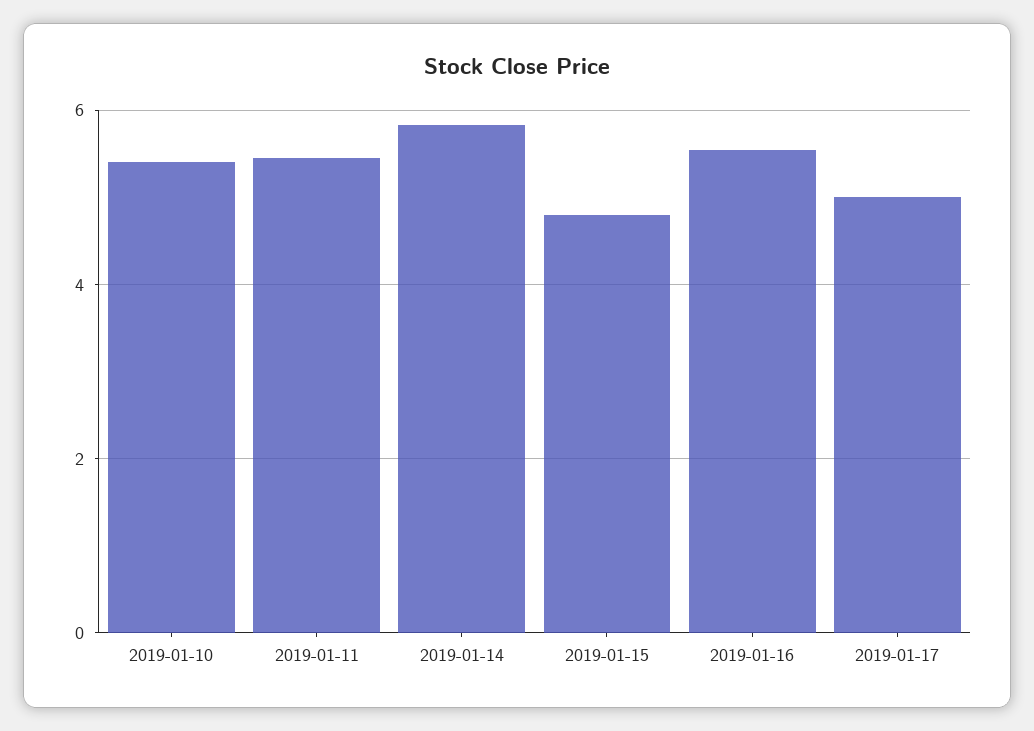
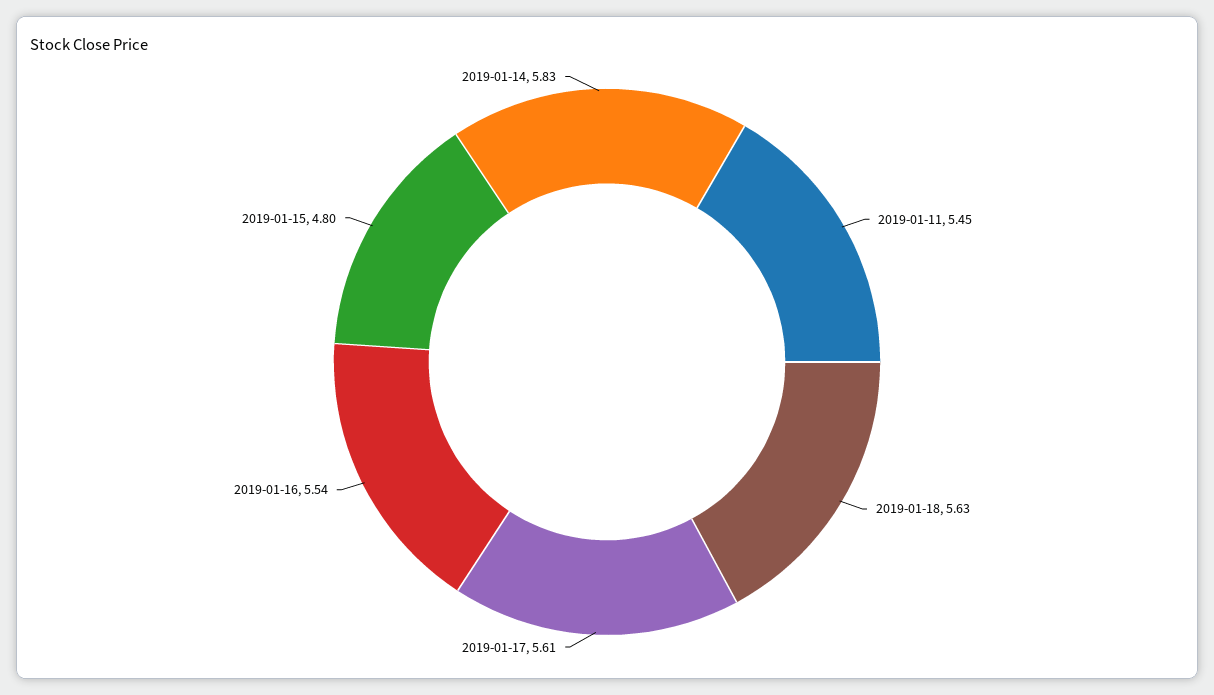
2019-01-10: 5.4 -> none
2019-01-17: 5 -> 5.61
2019-01-18: none -> 5.63

